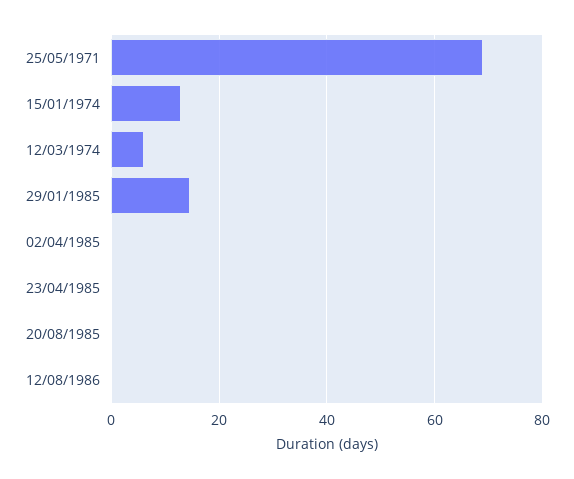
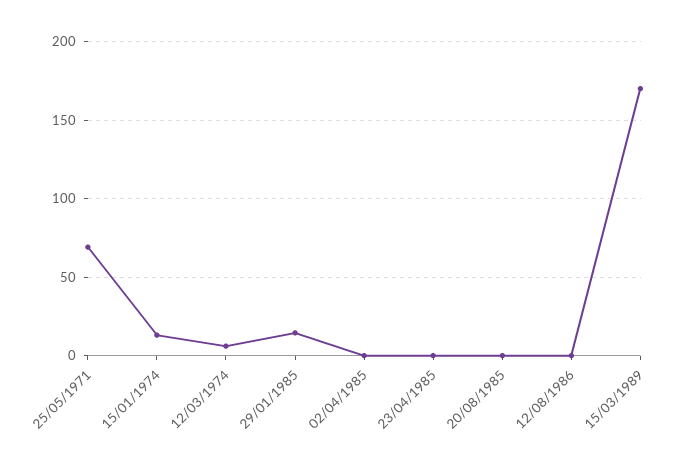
15/03/1989: none -> 170

